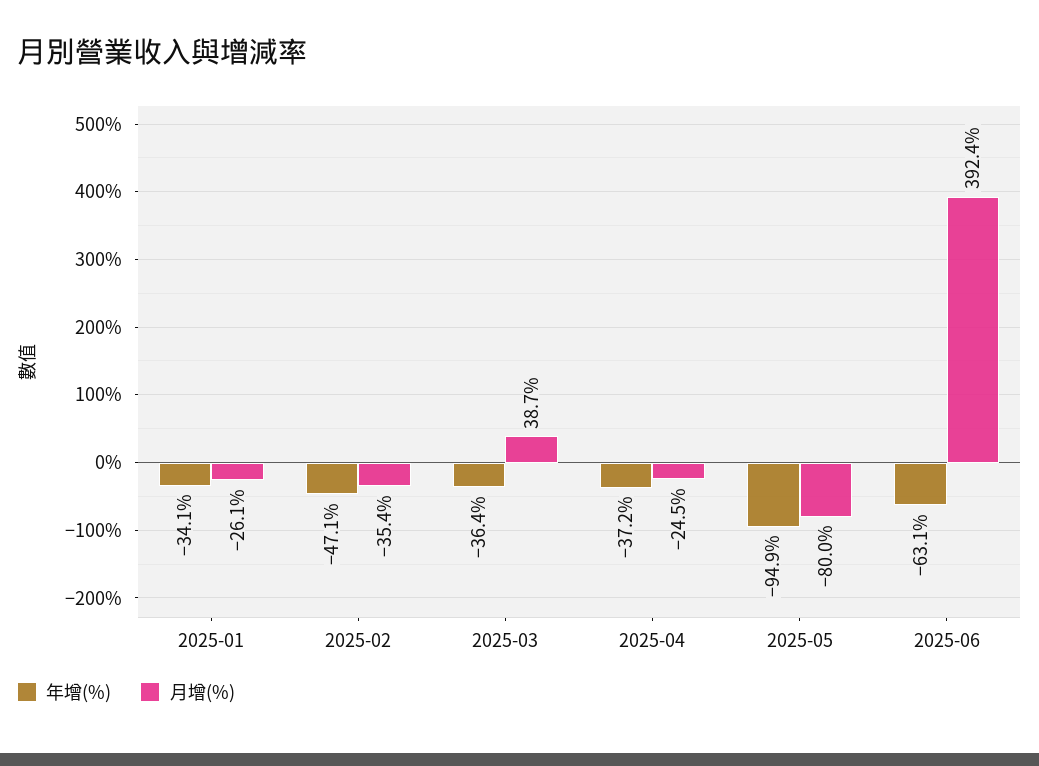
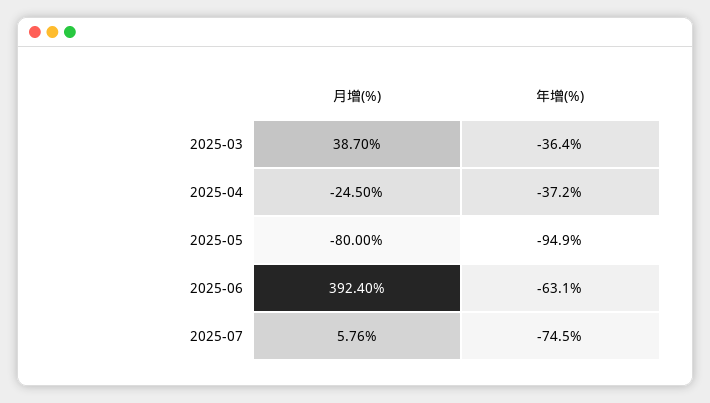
年增(%), 2025-01: -34.1 -> none
月增(%), 2025-01: -26.1 -> none
年增(%), 2025-02: -47.1 -> none
月增(%), 2025-02: -35.4 -> none
月增(%), 2025-07: none -> 5.76
年增(%), 2025-07: none -> -74.5

